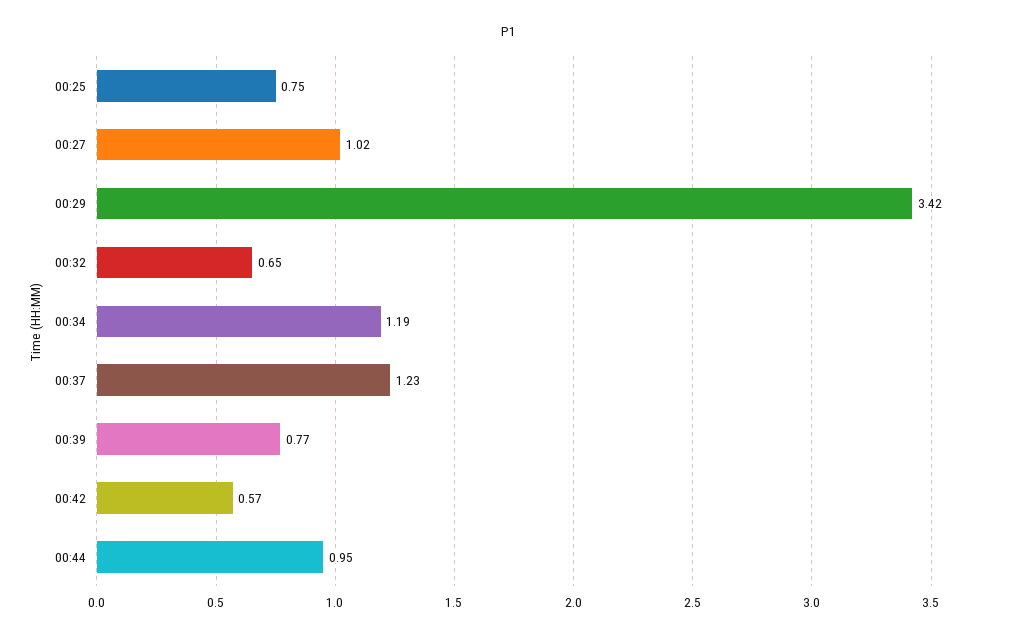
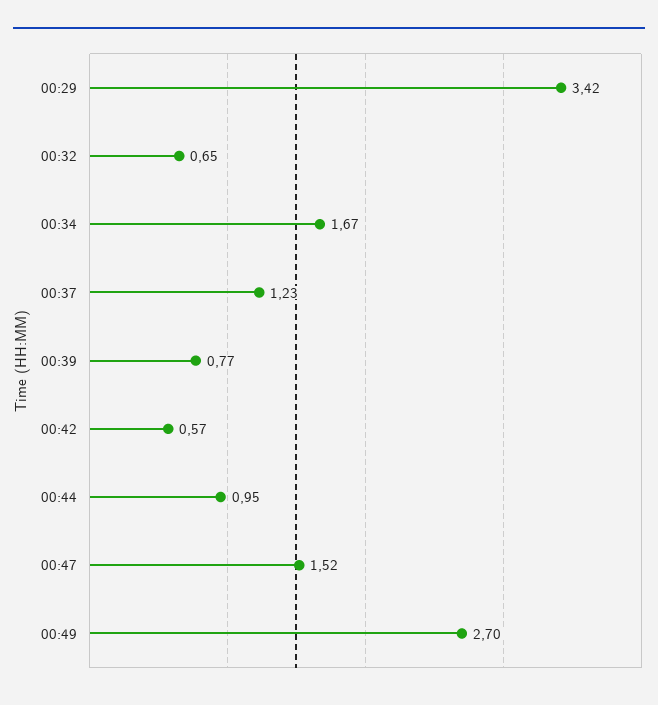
00:25: 0.75 -> none
00:27: 1.02 -> none
00:34: 1.19 -> 1.67
00:47: none -> 1.52
00:49: none -> 2.7

